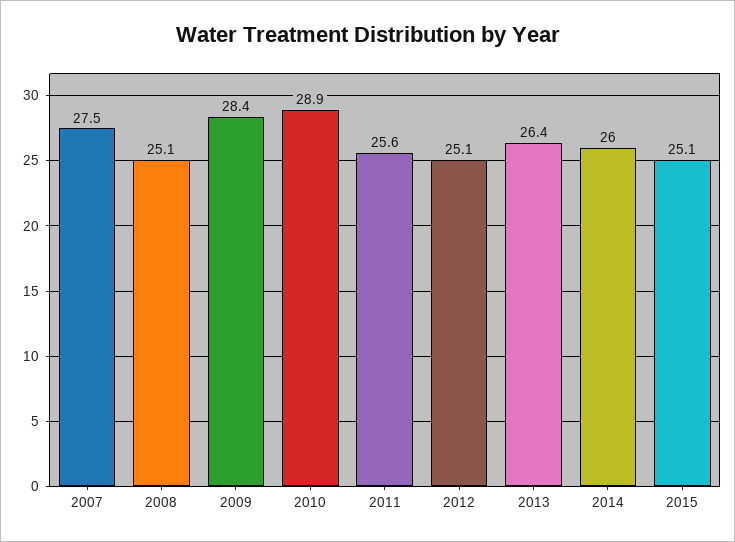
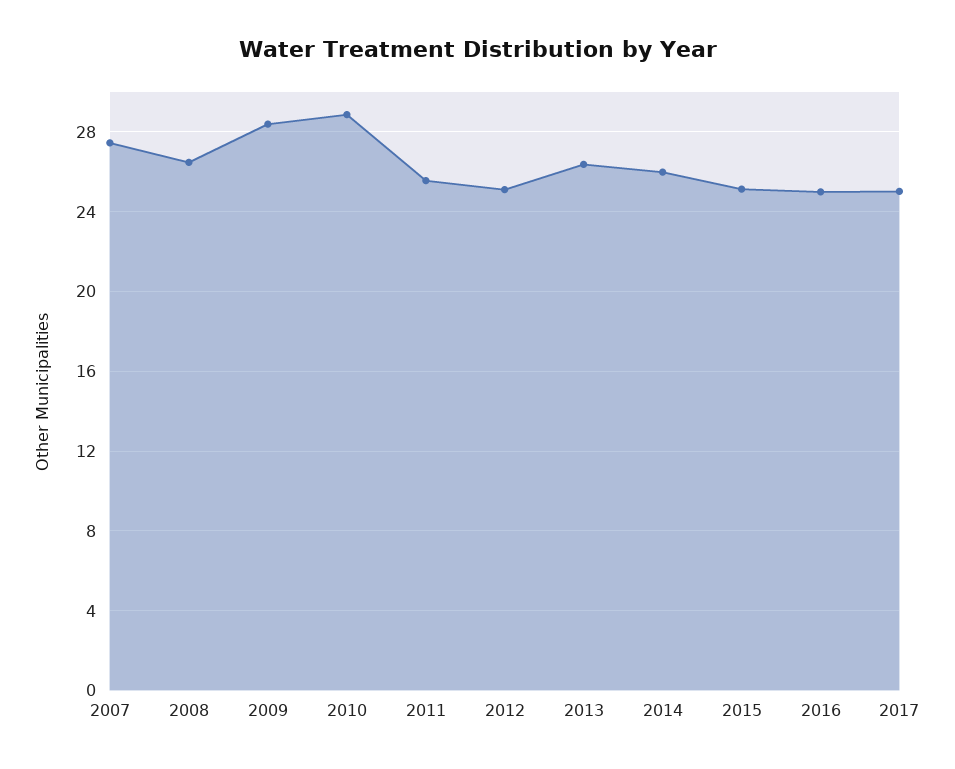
2008: 25.1 -> 26.5
2016: none -> 25
2017: none -> 25

